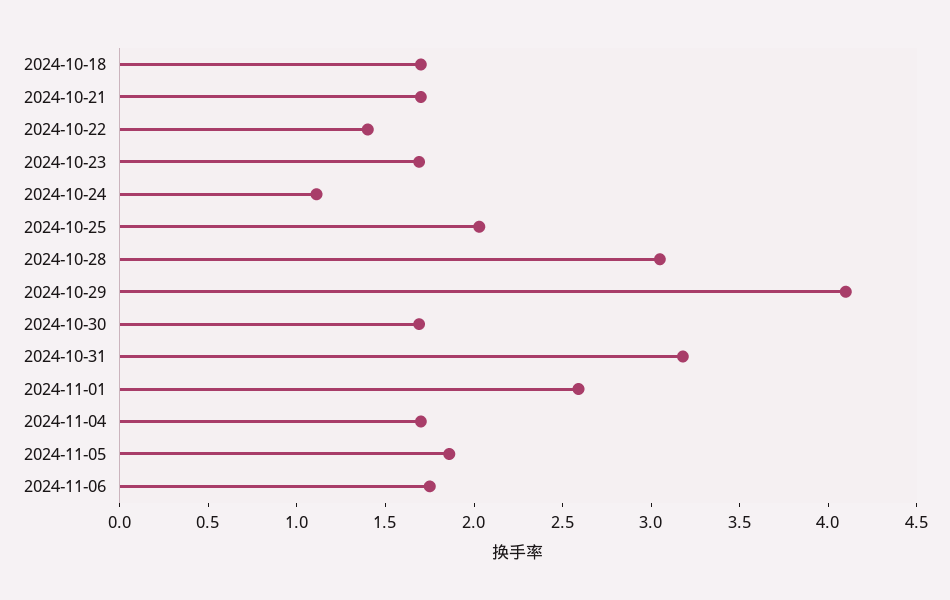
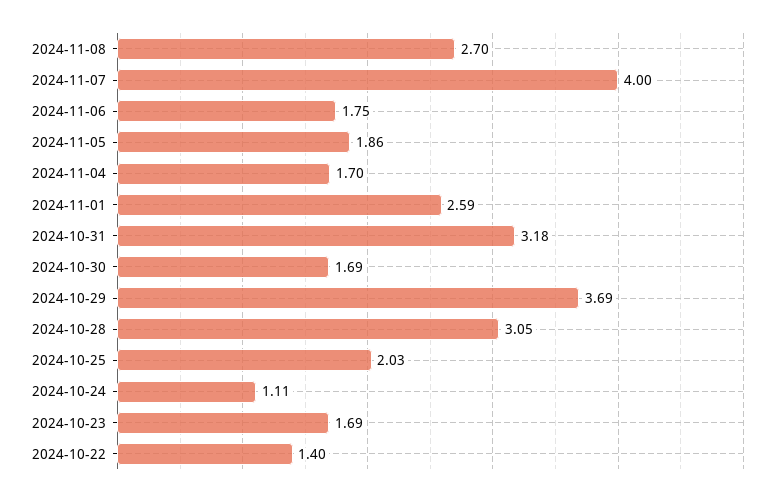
2024-10-18: 1.7 -> none
2024-10-21: 1.7 -> none
2024-10-29: 4.1 -> 3.69
2024-11-08: none -> 2.7
2024-11-07: none -> 4

